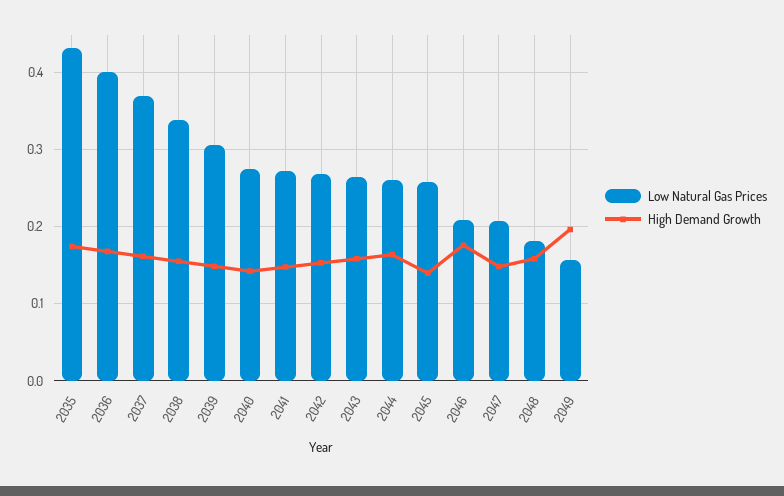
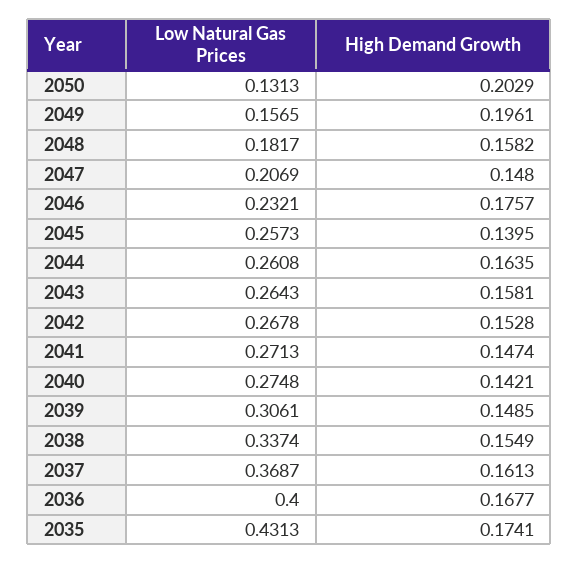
Low Natural Gas Prices, 2046: 0.21 -> 0.2321
Low Natural Gas Prices, 2050: none -> 0.1313
High Demand Growth, 2050: none -> 0.2029

